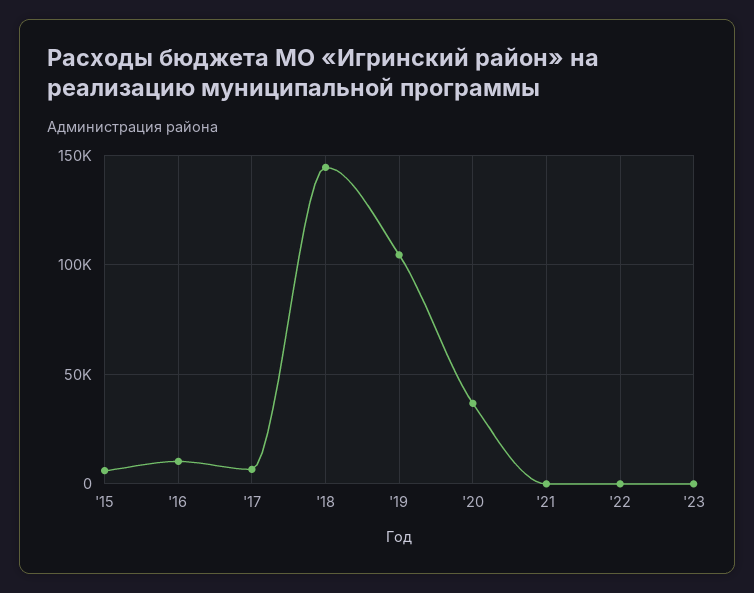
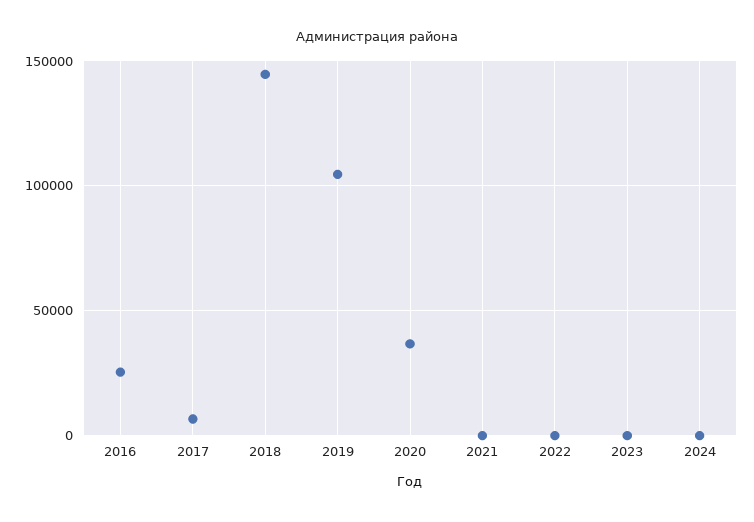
'15: 5000 -> none
'16: 10000 -> 25000
2024: none -> 0

